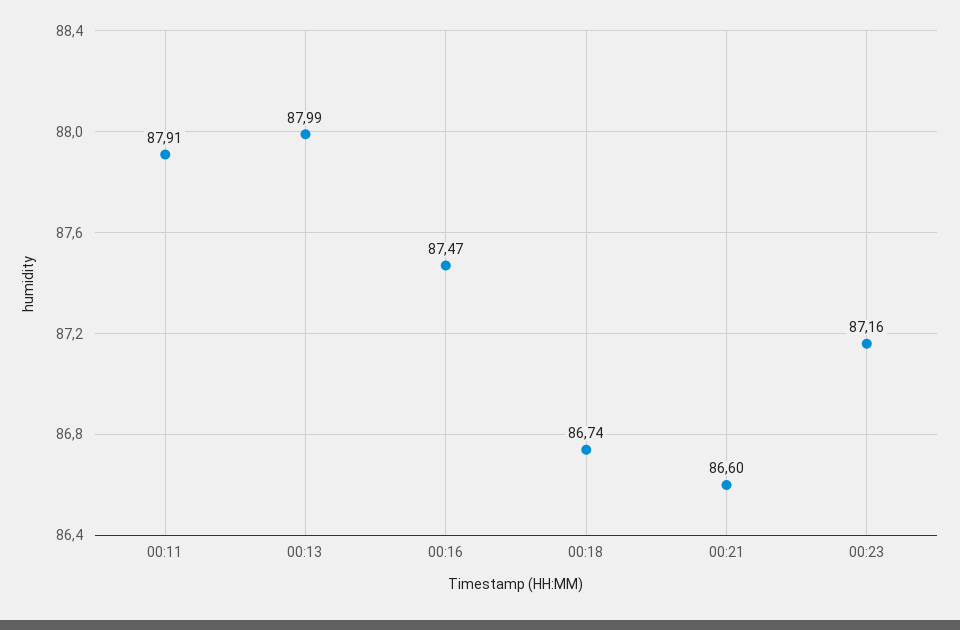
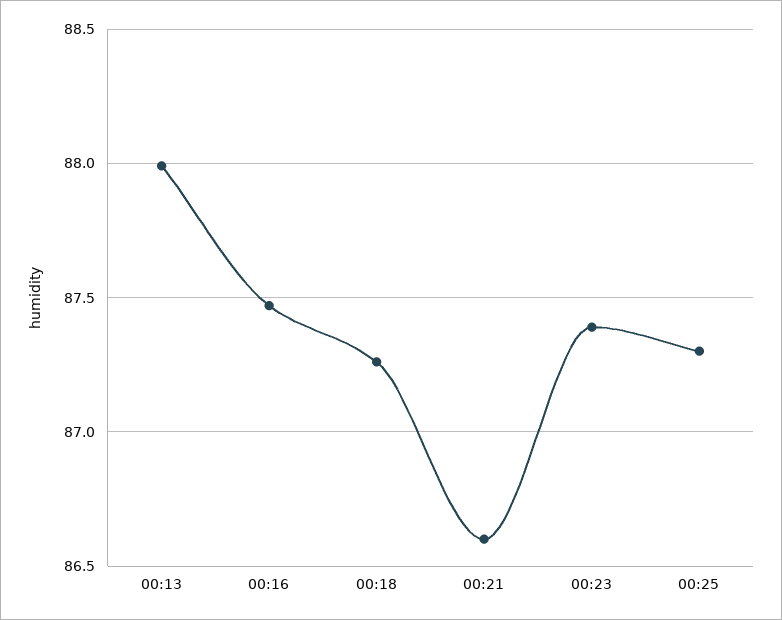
00:11: 87.91 -> none
00:18: 86.74 -> 87.25
00:23: 87.16 -> 87.4
00:25: none -> 87.3

